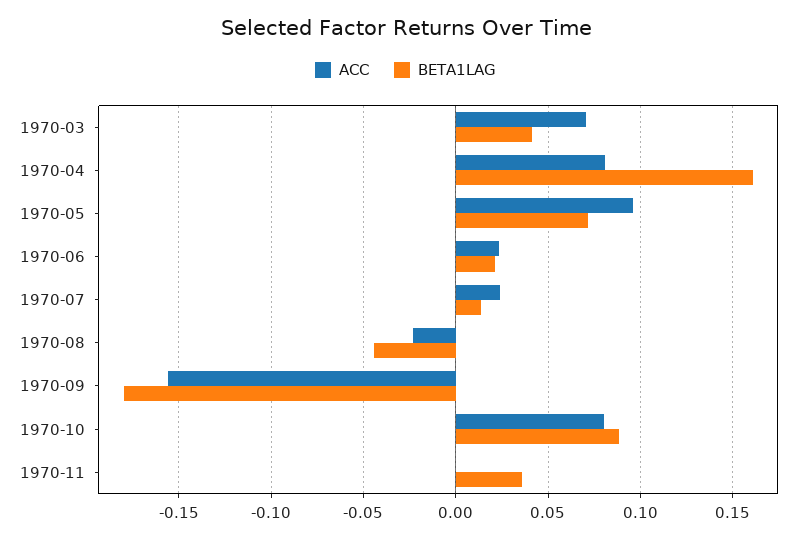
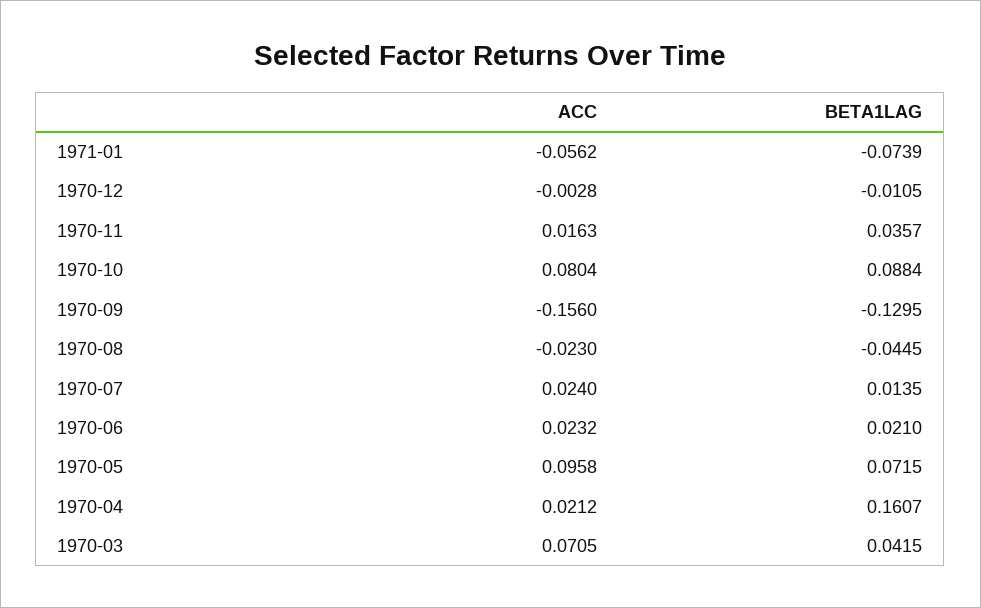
ACC, 1970-04: 0.08 -> 0.0212
BETA1LAG, 1970-09: -0.18 -> -0.1295
ACC, 1970-11: 0 -> 0.0163
ACC, 1971-01: none -> -0.0562
BETA1LAG, 1971-01: none -> -0.0739
ACC, 1970-12: none -> -0.0028
BETA1LAG, 1970-12: none -> -0.0105

